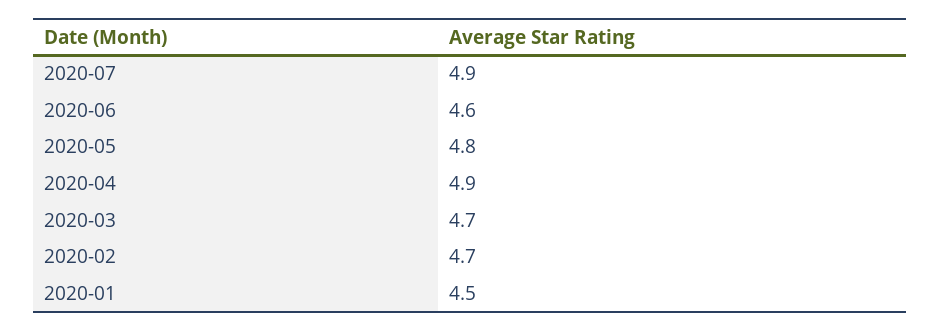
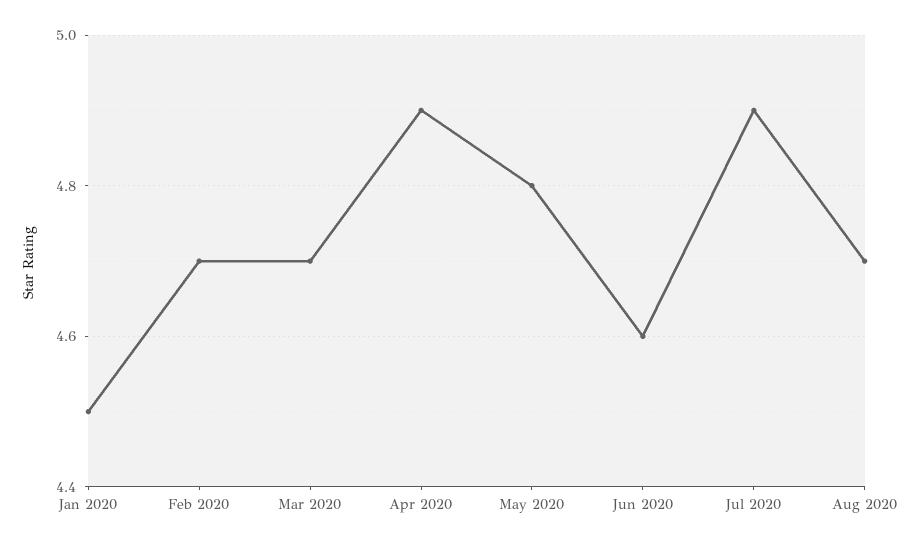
Aug 2020: none -> 4.7

